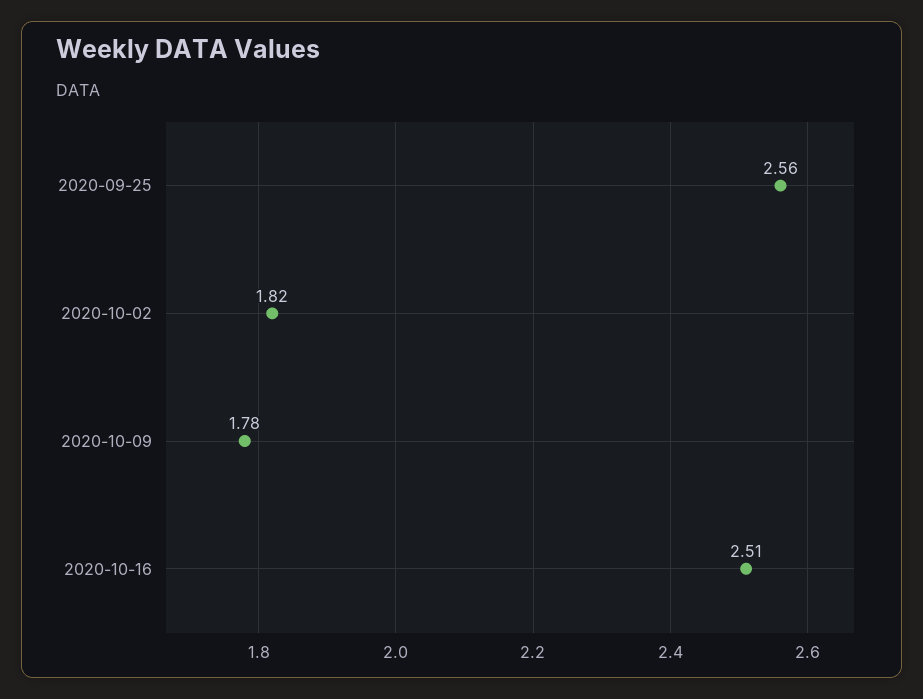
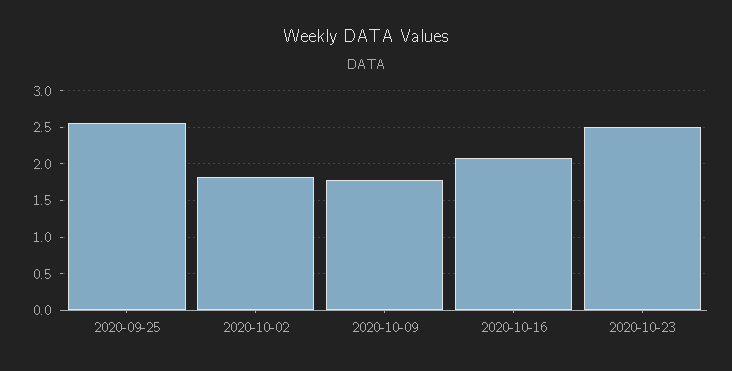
2020-10-16: 2.51 -> 2.1
2020-10-23: none -> 2.5

